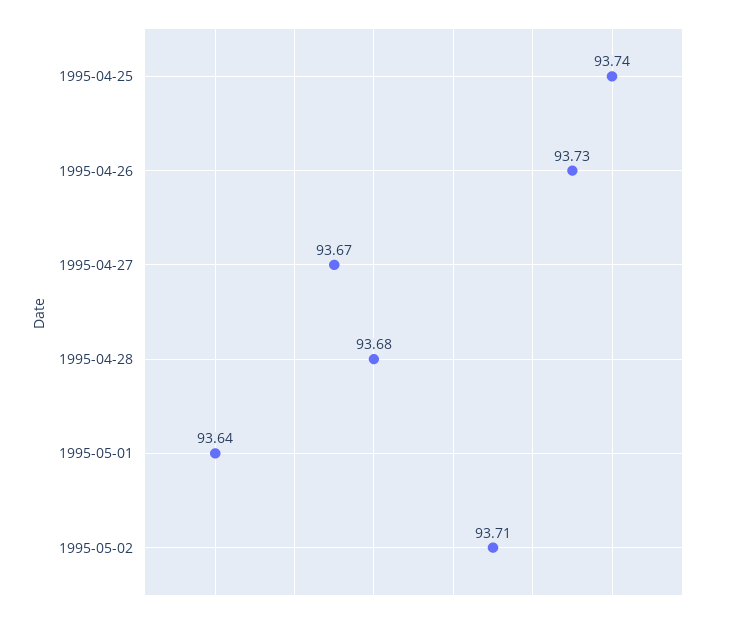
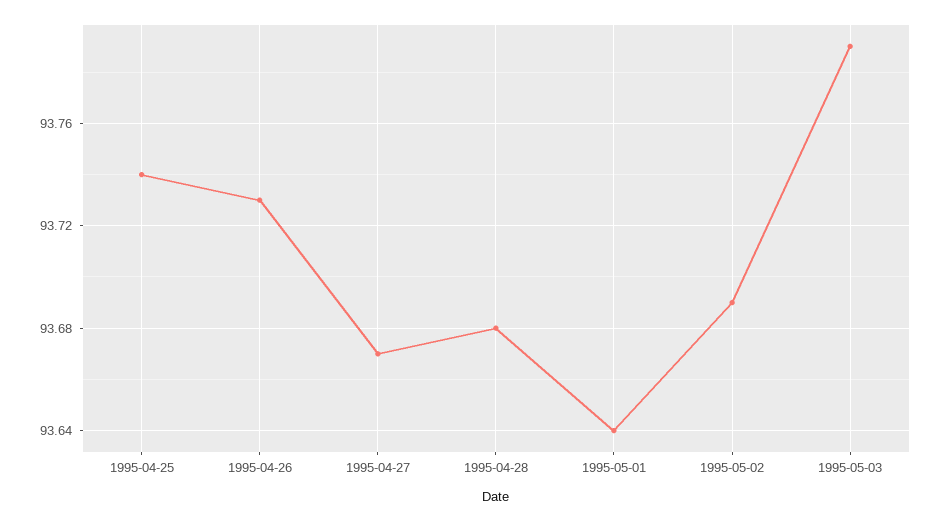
1995-05-02: 93.71 -> 93.69
1995-05-03: none -> 93.79

